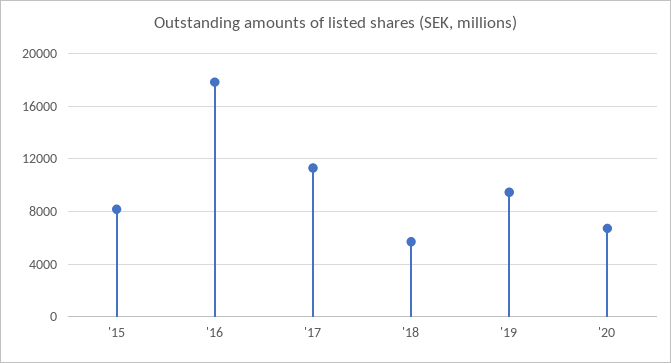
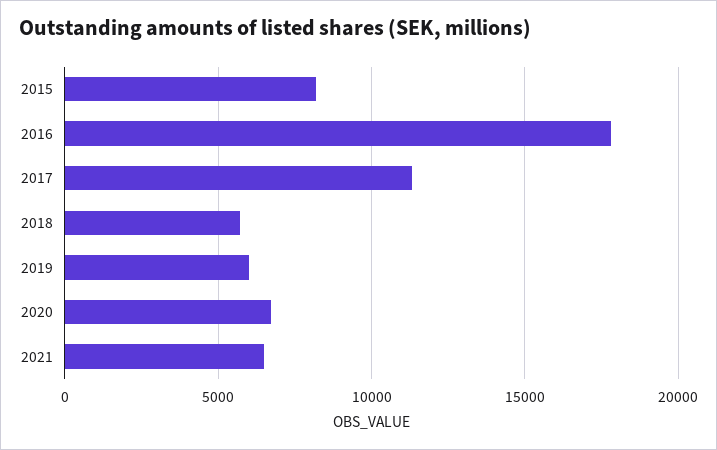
'19: 9500 -> 6000
2021: none -> 6500

